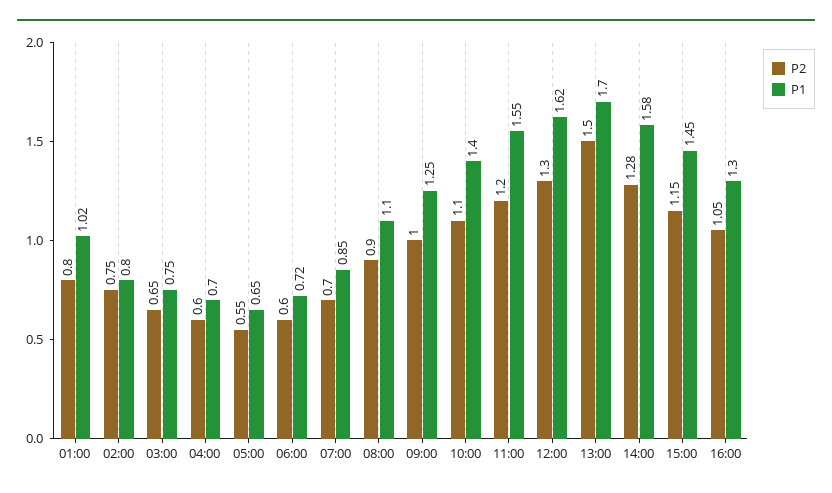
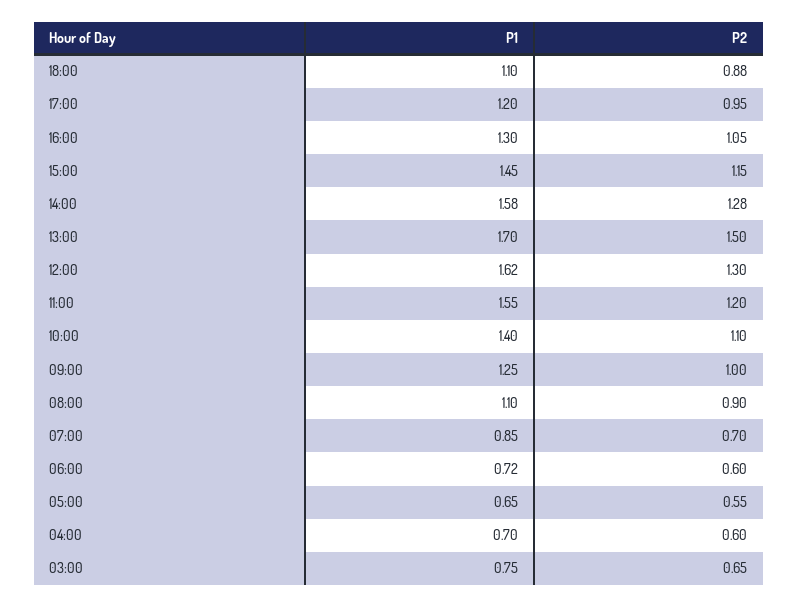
P2, 01:00: 0.8 -> none
P1, 01:00: 1.02 -> none
P2, 02:00: 0.75 -> none
P1, 02:00: 0.8 -> none
P1, 18:00: none -> 1.1
P2, 18:00: none -> 0.88
P1, 17:00: none -> 1.2
P2, 17:00: none -> 0.95

